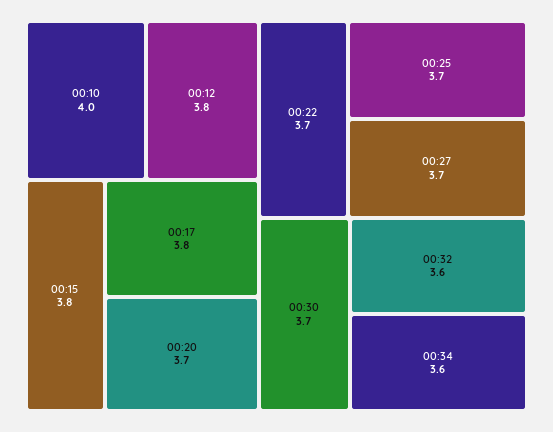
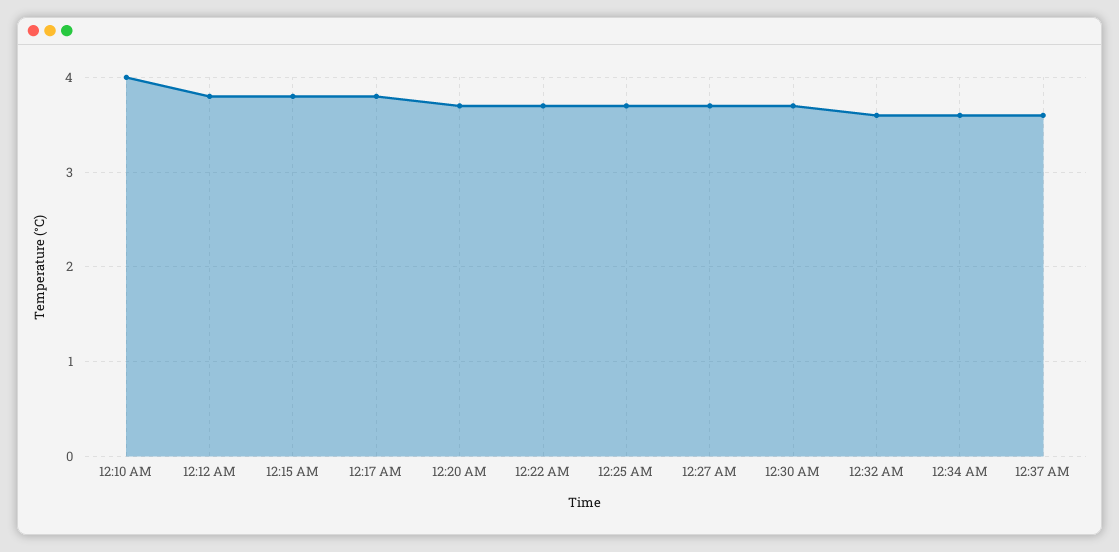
12:37 AM: none -> 3.6

